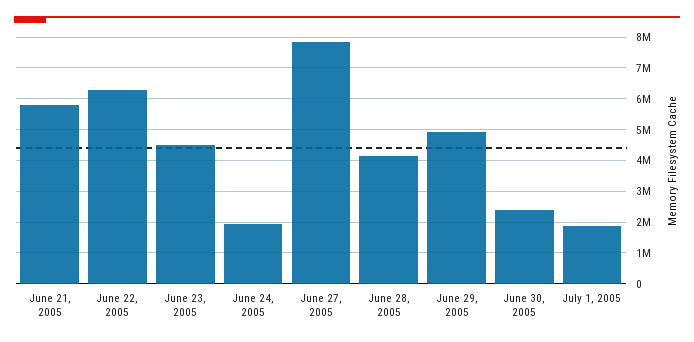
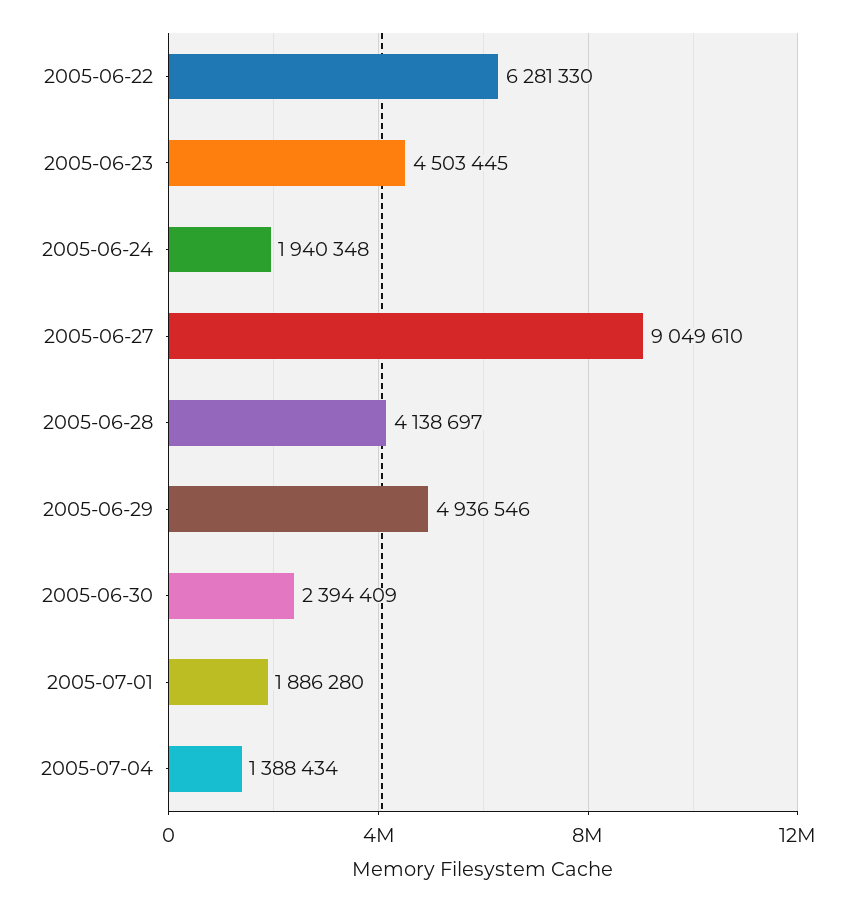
June 21, 2005: 5800000 -> none
June 27, 2005: 7800000 -> 9049610
2005-07-04: none -> 1388434

